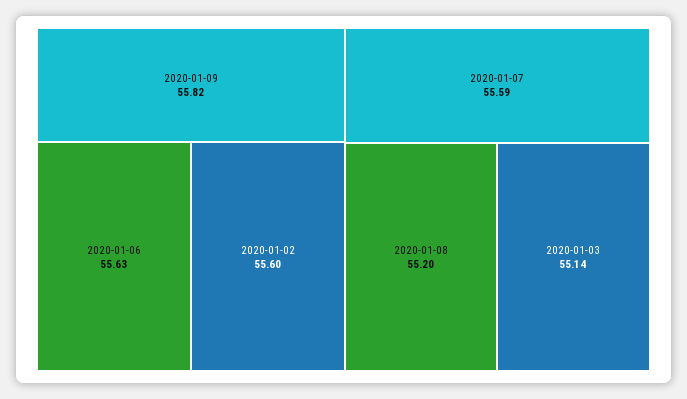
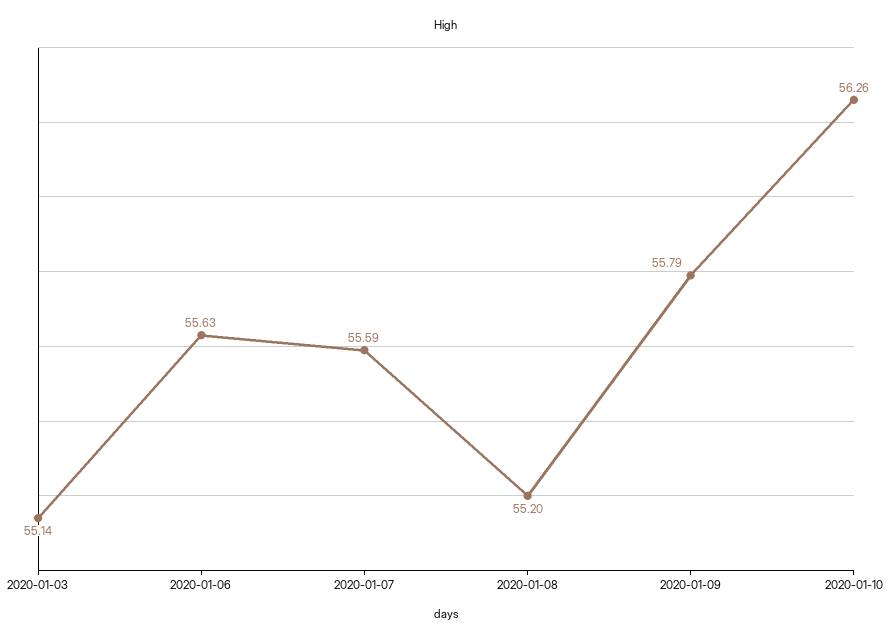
2020-01-09: 55.82 -> 55.79
2020-01-02: 55.6 -> none
2020-01-10: none -> 56.26

